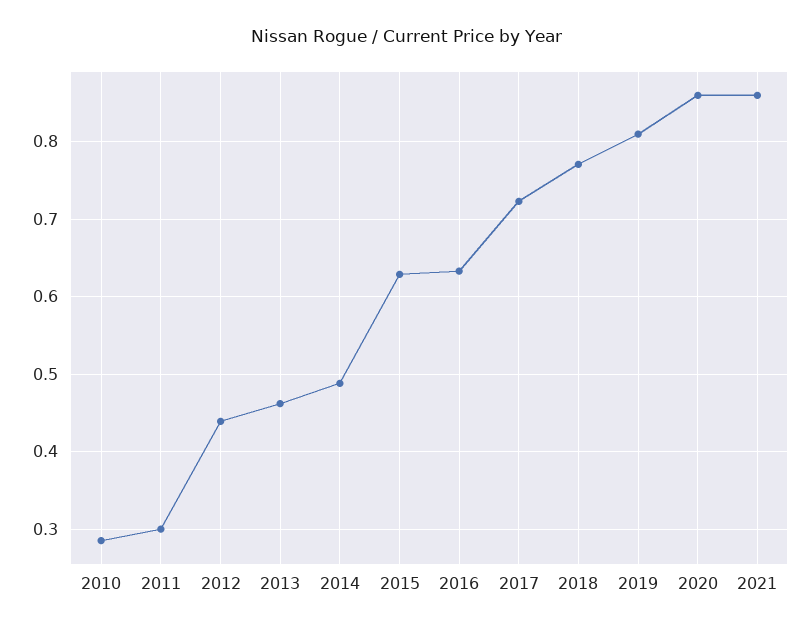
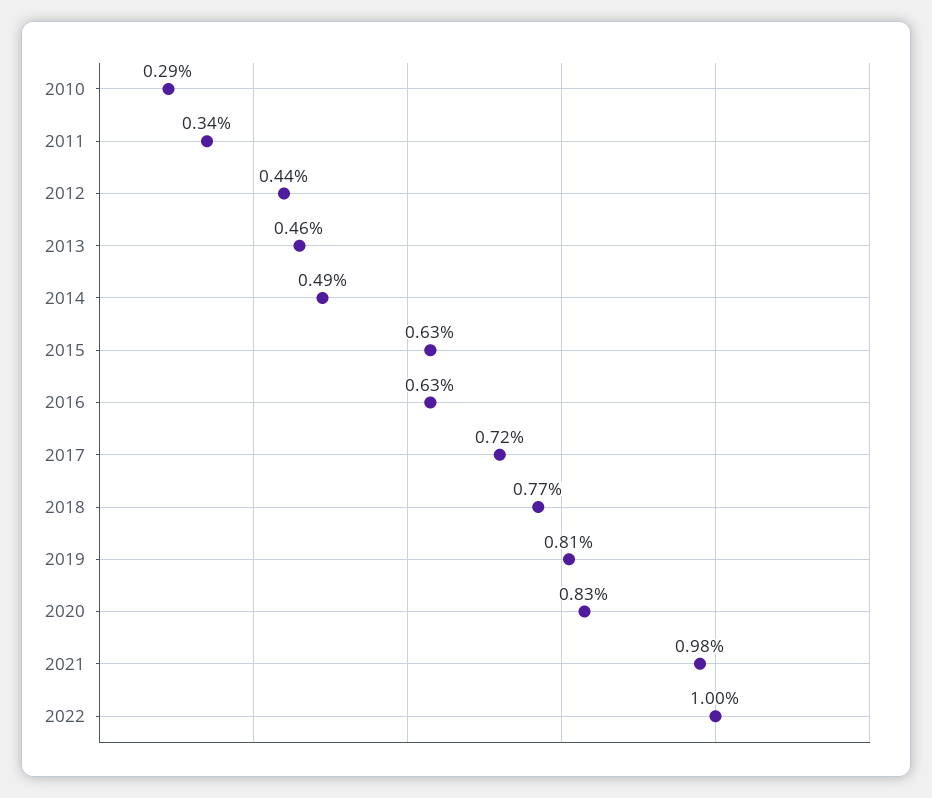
2011: 0.3 -> 0.34
2020: 0.86 -> 0.83
2021: 0.86 -> 0.98
2022: none -> 1

